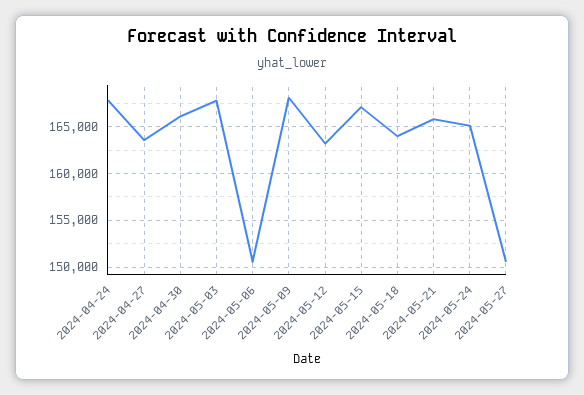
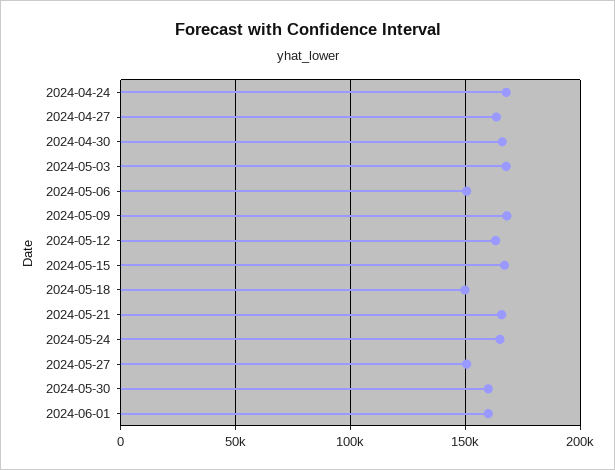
2024-05-18: 164000 -> 150000
2024-05-30: none -> 160000
2024-06-01: none -> 160000

